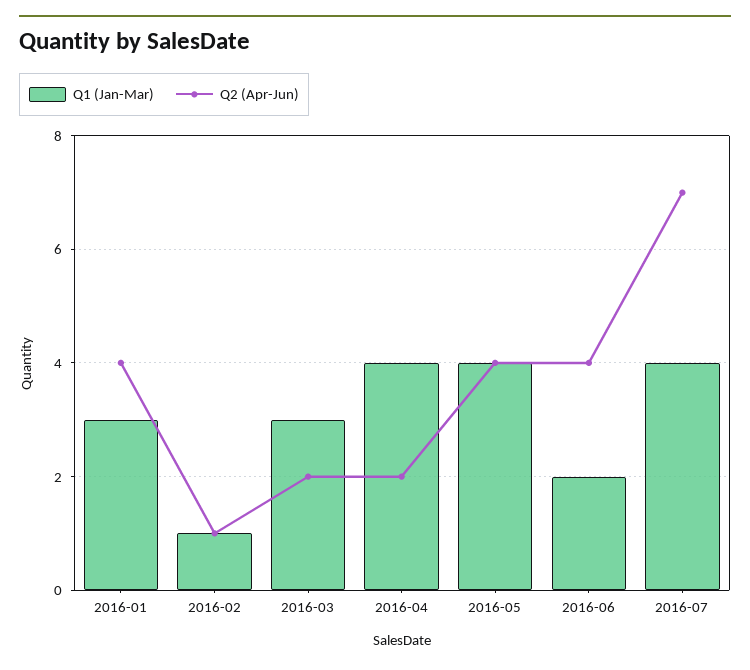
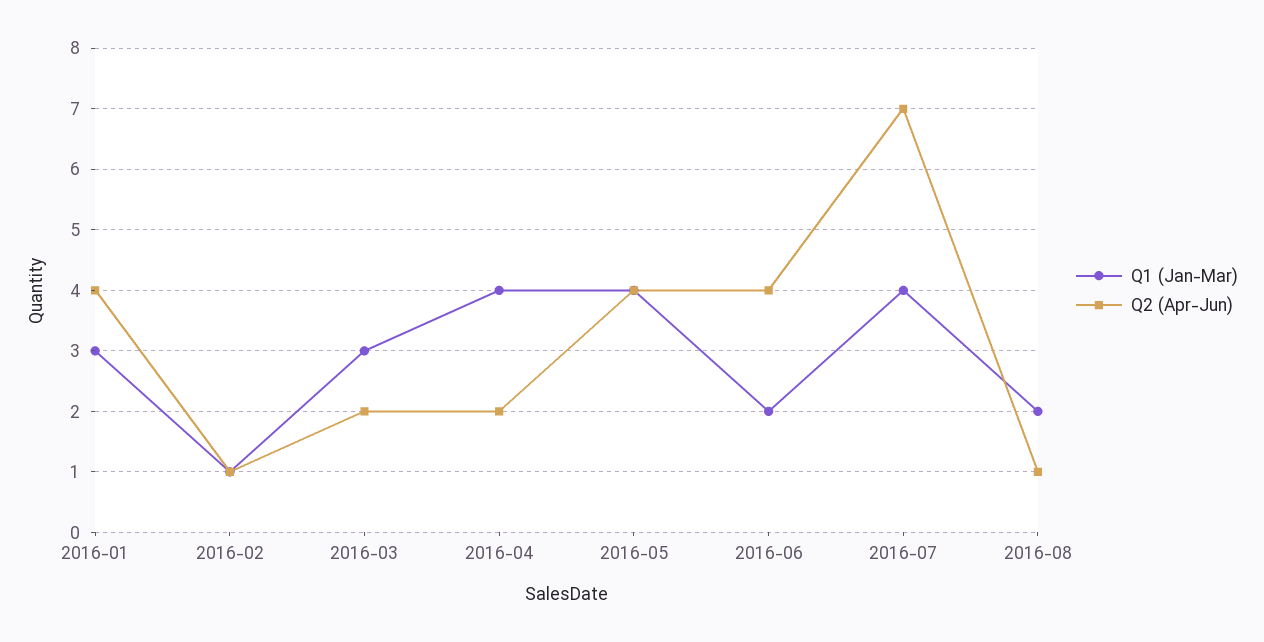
Q1 (Jan-Mar), 2016-08: none -> 2
Q2 (Apr-Jun), 2016-08: none -> 1

